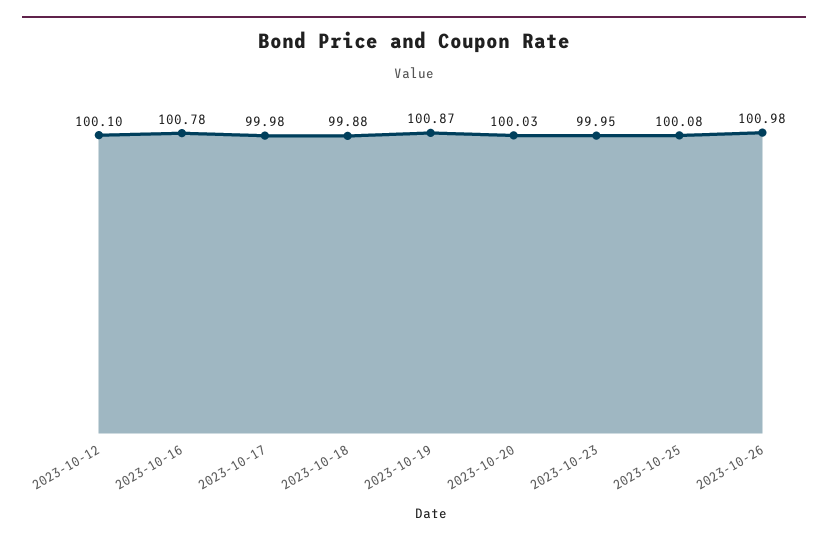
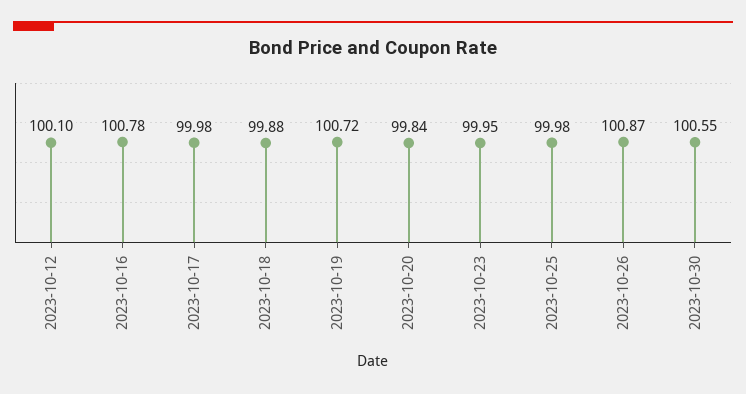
2023-10-19: 100.87 -> 100.72
2023-10-20: 100.03 -> 99.84
2023-10-25: 100.08 -> 99.98
2023-10-26: 100.98 -> 100.87
2023-10-30: none -> 100.55

